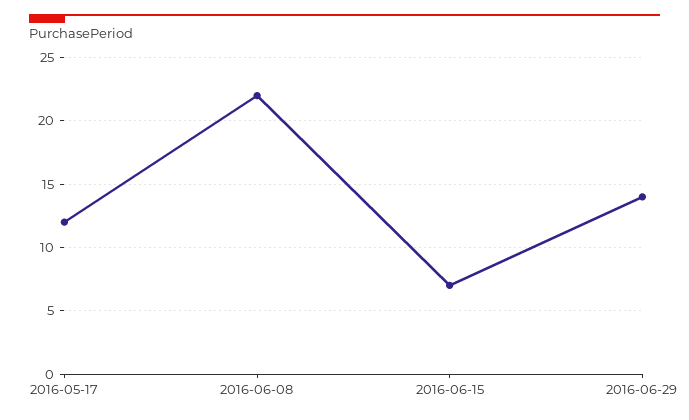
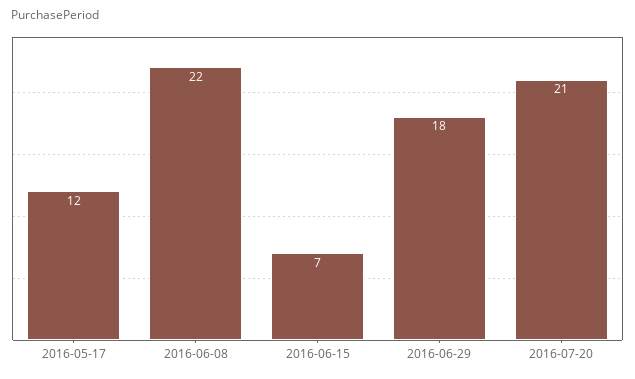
2016-06-29: 14 -> 18
2016-07-20: none -> 21

